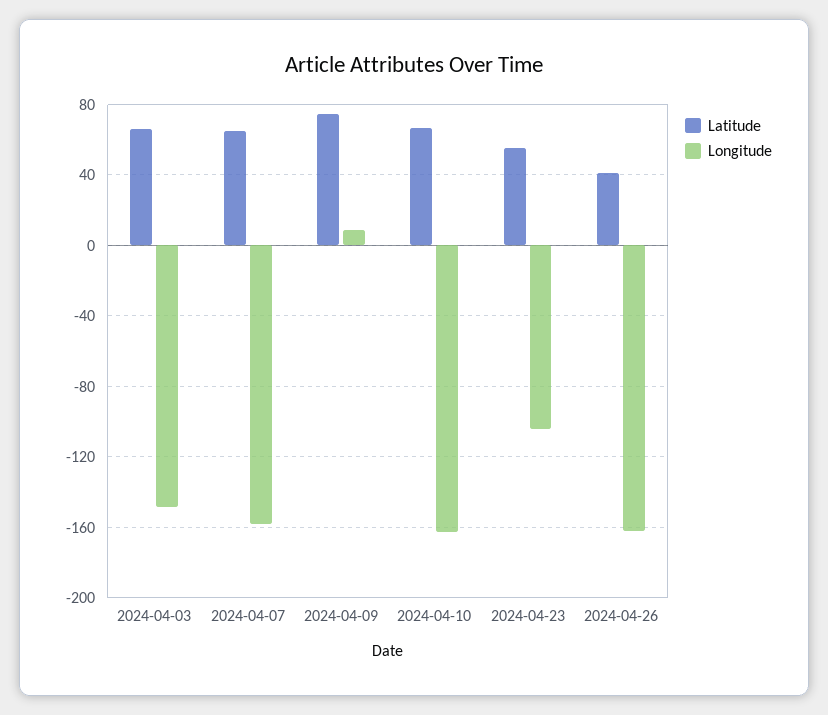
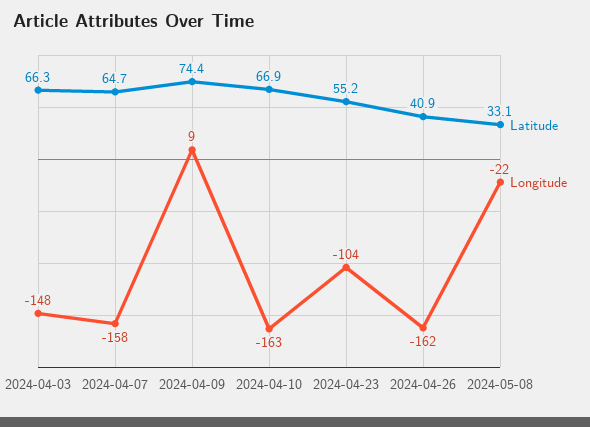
Latitude, 2024-05-08: none -> 33.1
Longitude, 2024-05-08: none -> -22

